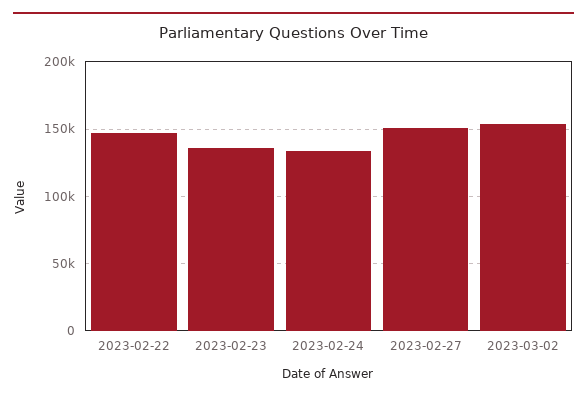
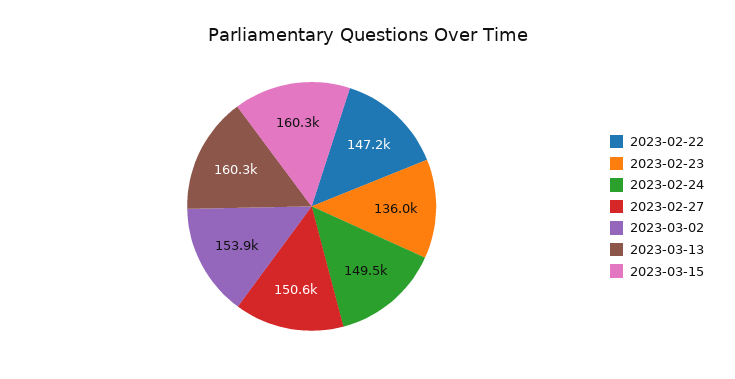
2023-02-24: 135000 -> 149500
2023-03-13: none -> 160300
2023-03-15: none -> 160300

